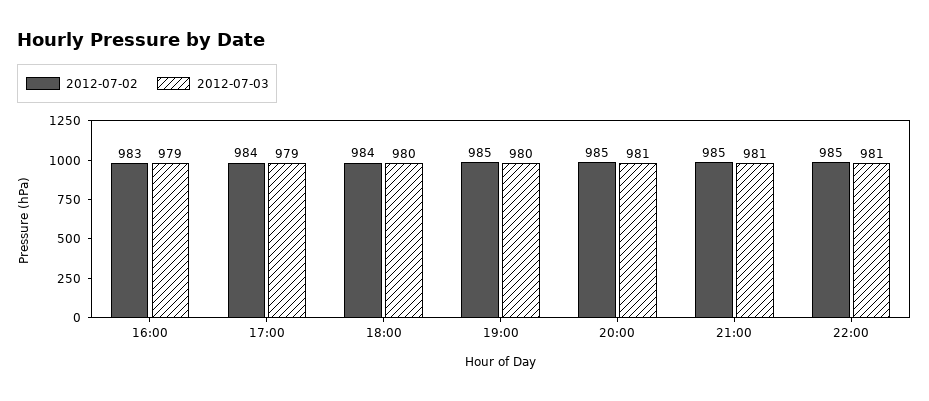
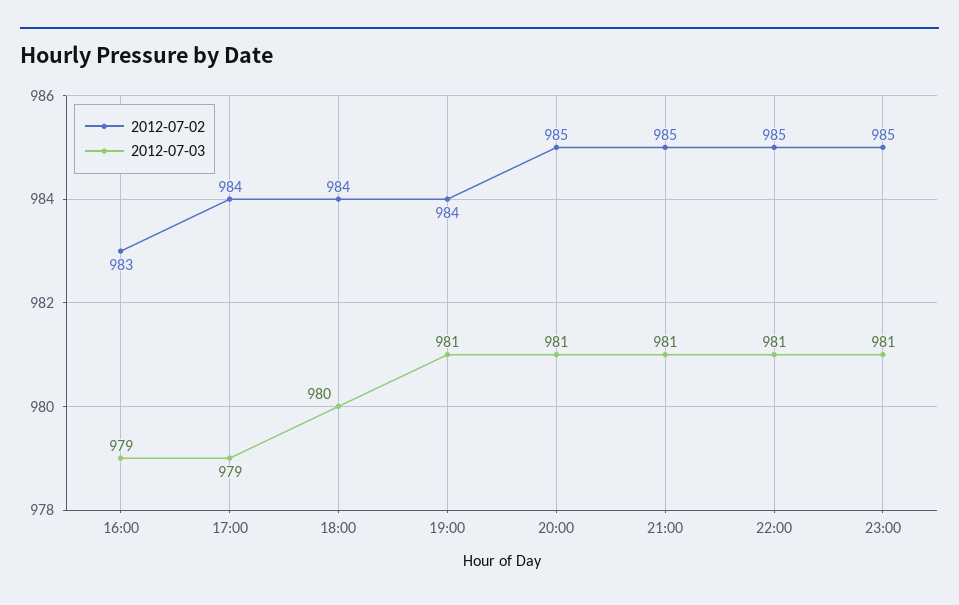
2012-07-02, 19:00: 985 -> 984
2012-07-03, 19:00: 980 -> 981
2012-07-02, 23:00: none -> 985
2012-07-03, 23:00: none -> 981

